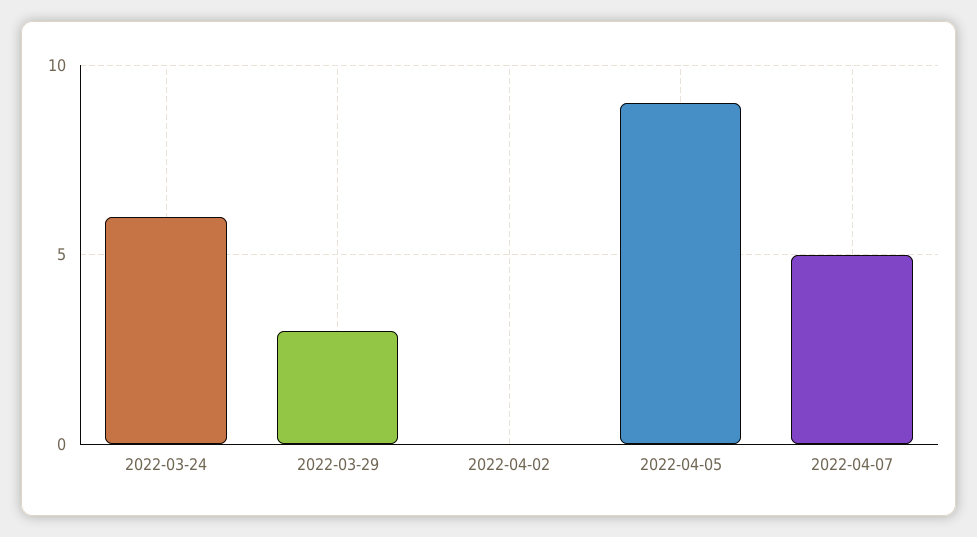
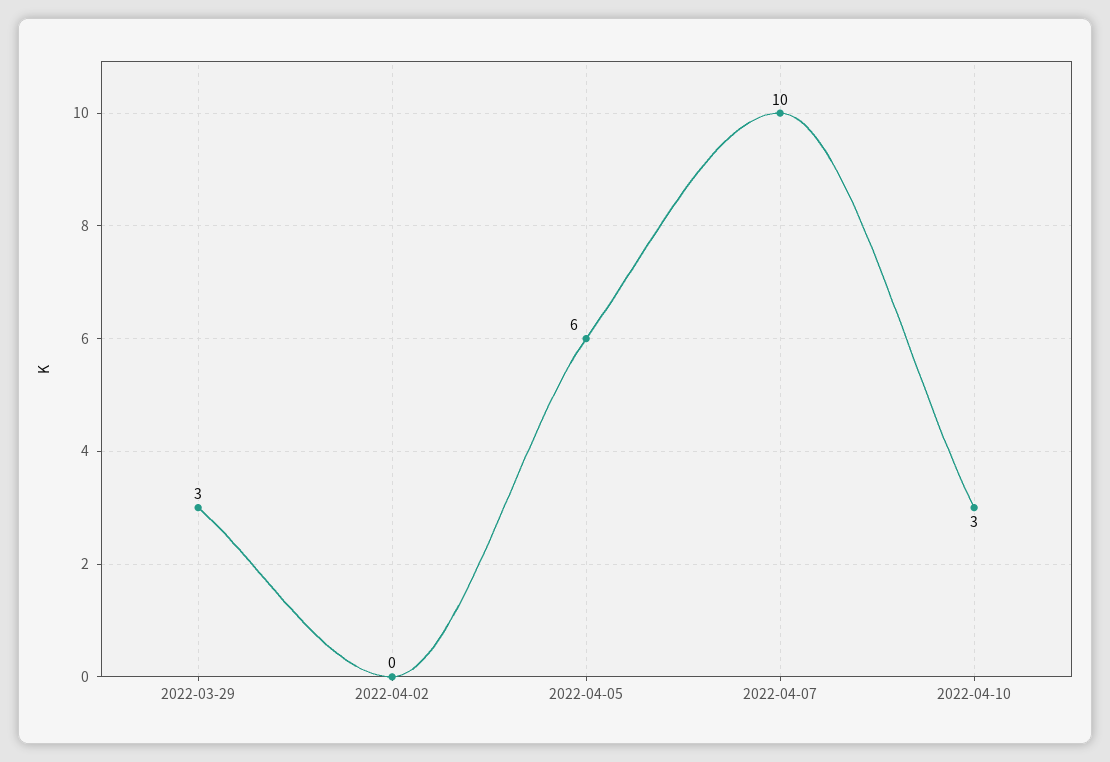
2022-03-24: 6 -> none
2022-04-05: 9 -> 6
2022-04-07: 5 -> 10
2022-04-10: none -> 3

